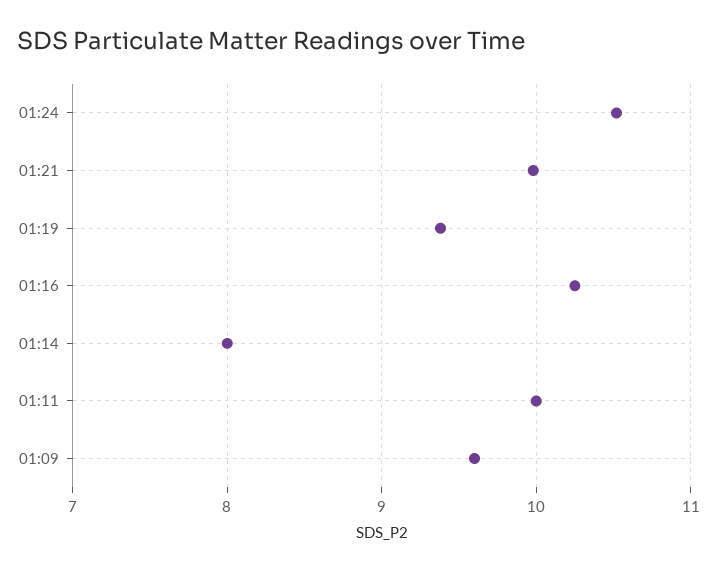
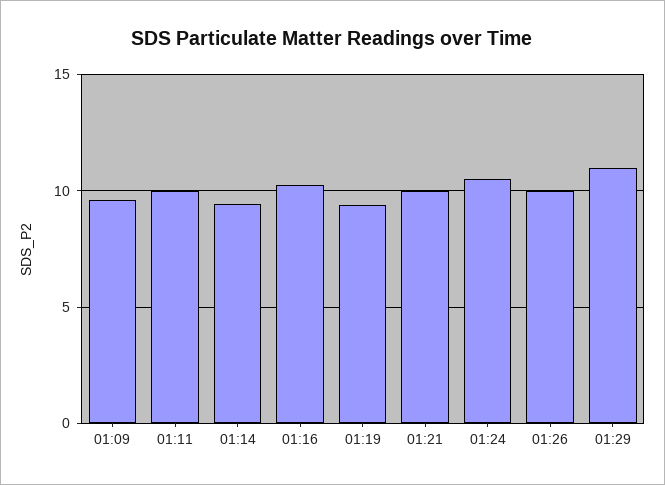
01:14: 8 -> 9.5
01:26: none -> 10
01:29: none -> 11

